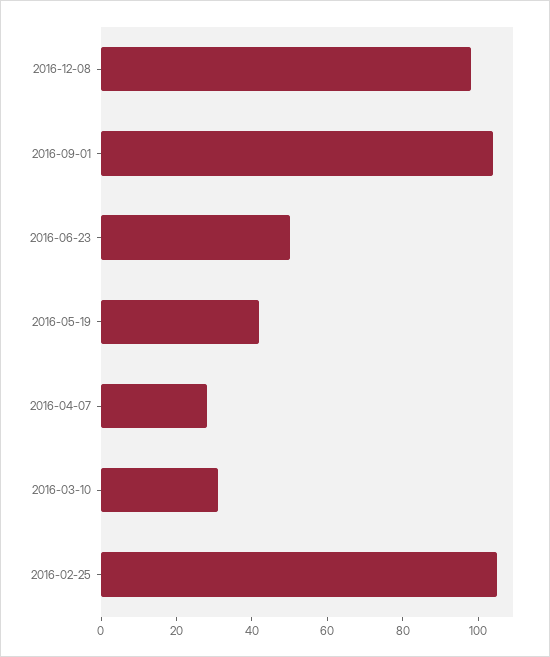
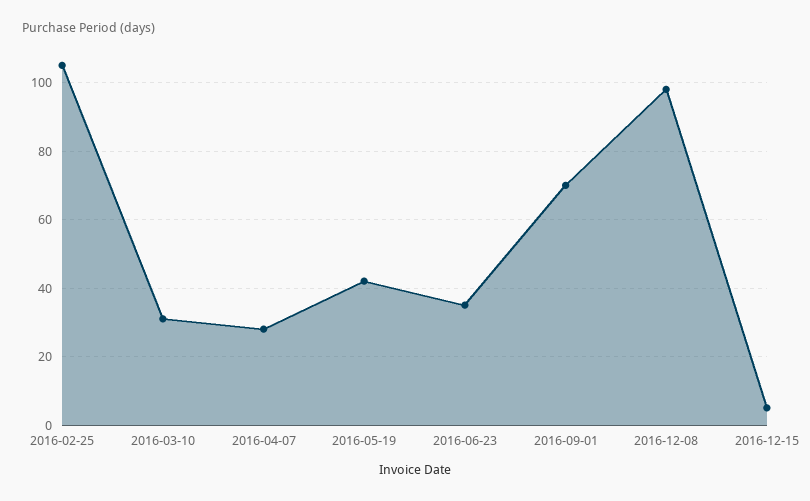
2016-09-01: 105 -> 70
2016-06-23: 50 -> 35
2016-12-15: none -> 5

